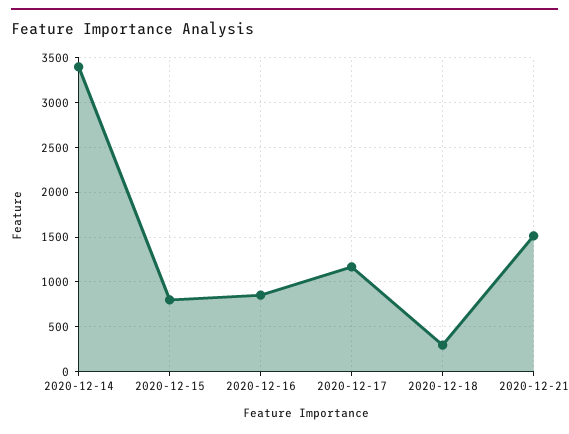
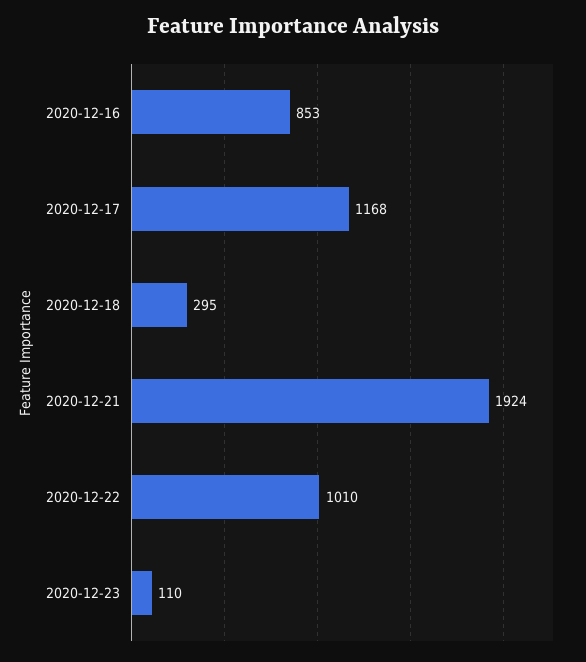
2020-12-14: 3400 -> none
2020-12-15: 800 -> none
2020-12-21: 1500 -> 1924
2020-12-22: none -> 1010
2020-12-23: none -> 110

